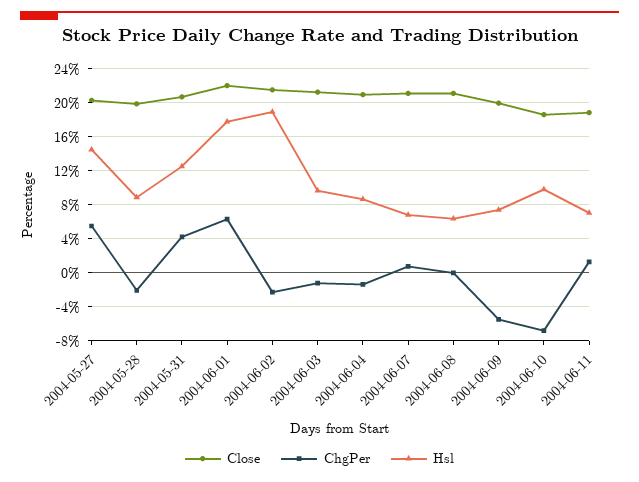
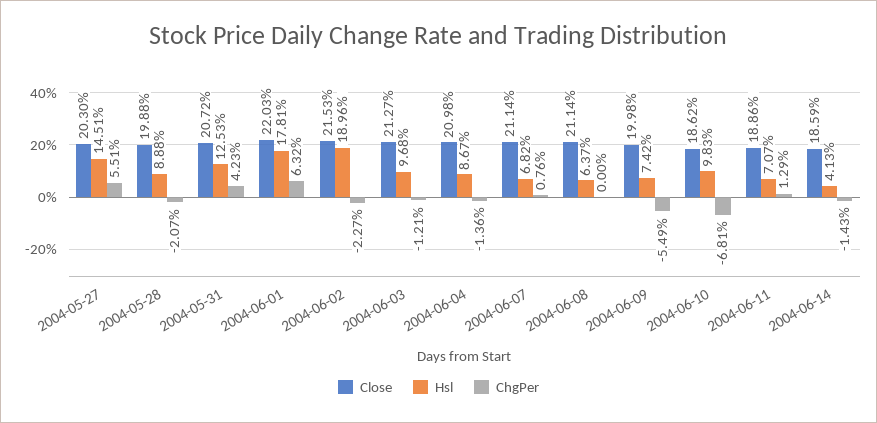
Close, 2004-06-14: none -> 18.59
Hsl, 2004-06-14: none -> 4.13
ChgPer, 2004-06-14: none -> -1.43

